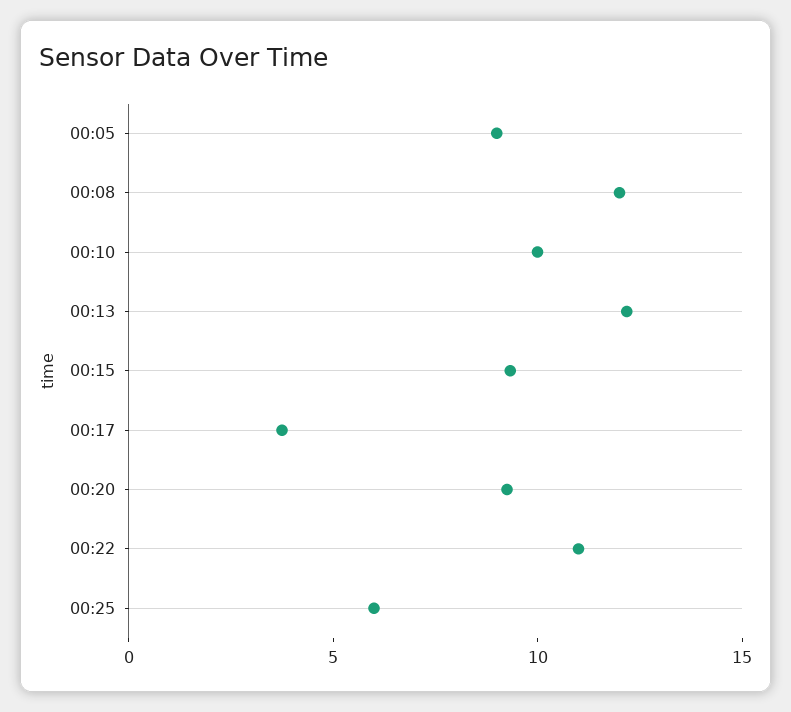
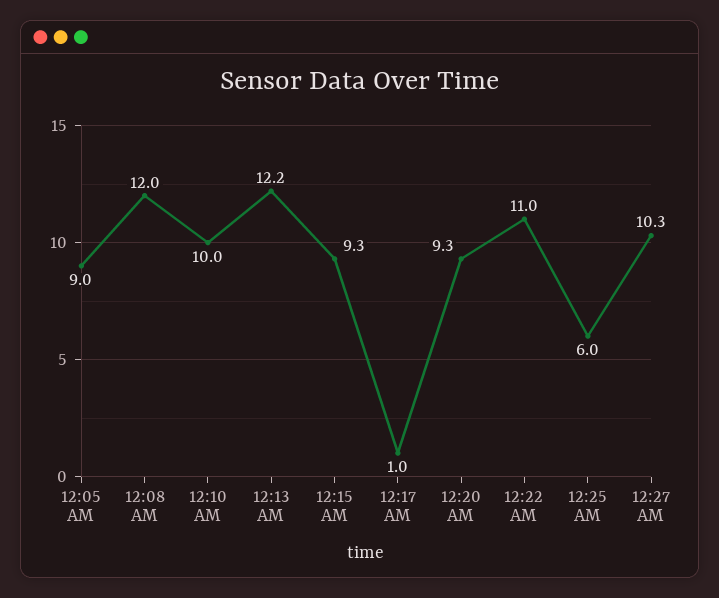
00:17: 4 -> 1
12:27 AM: none -> 10.3

